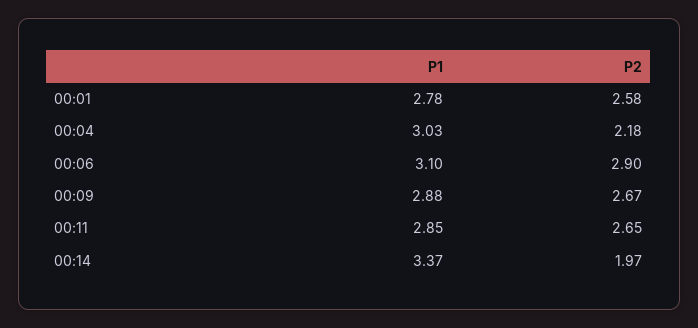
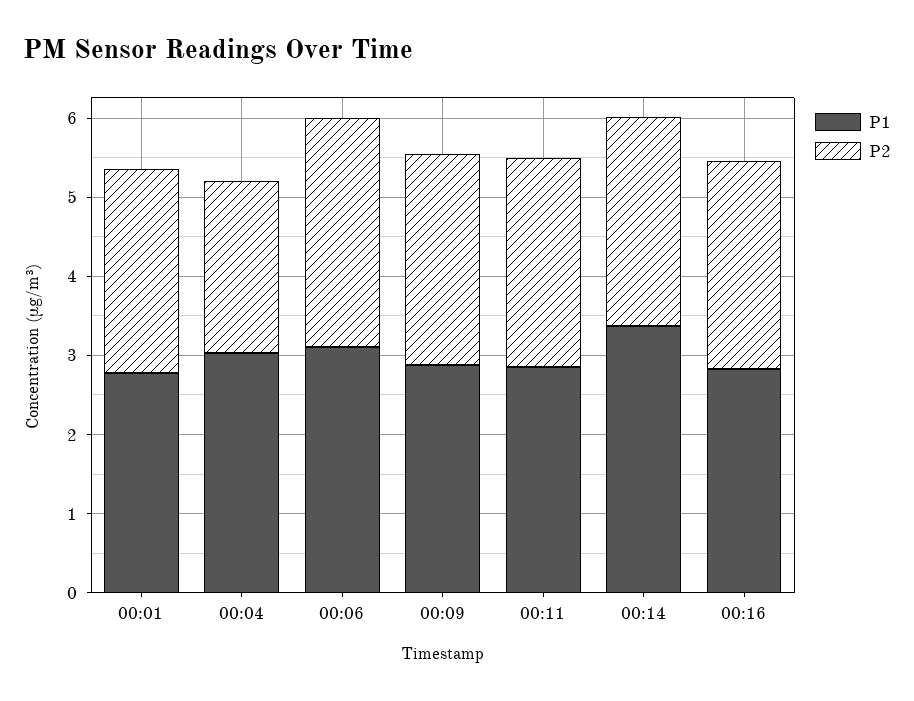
P2, 00:14: 1.97 -> 2.6
P1, 00:16: none -> 2.8
P2, 00:16: none -> 2.6

